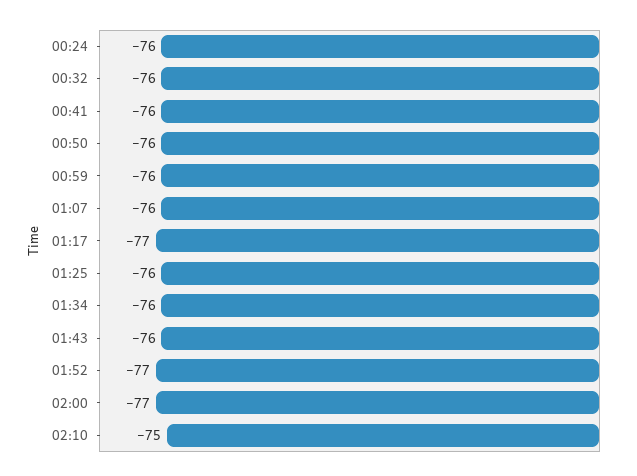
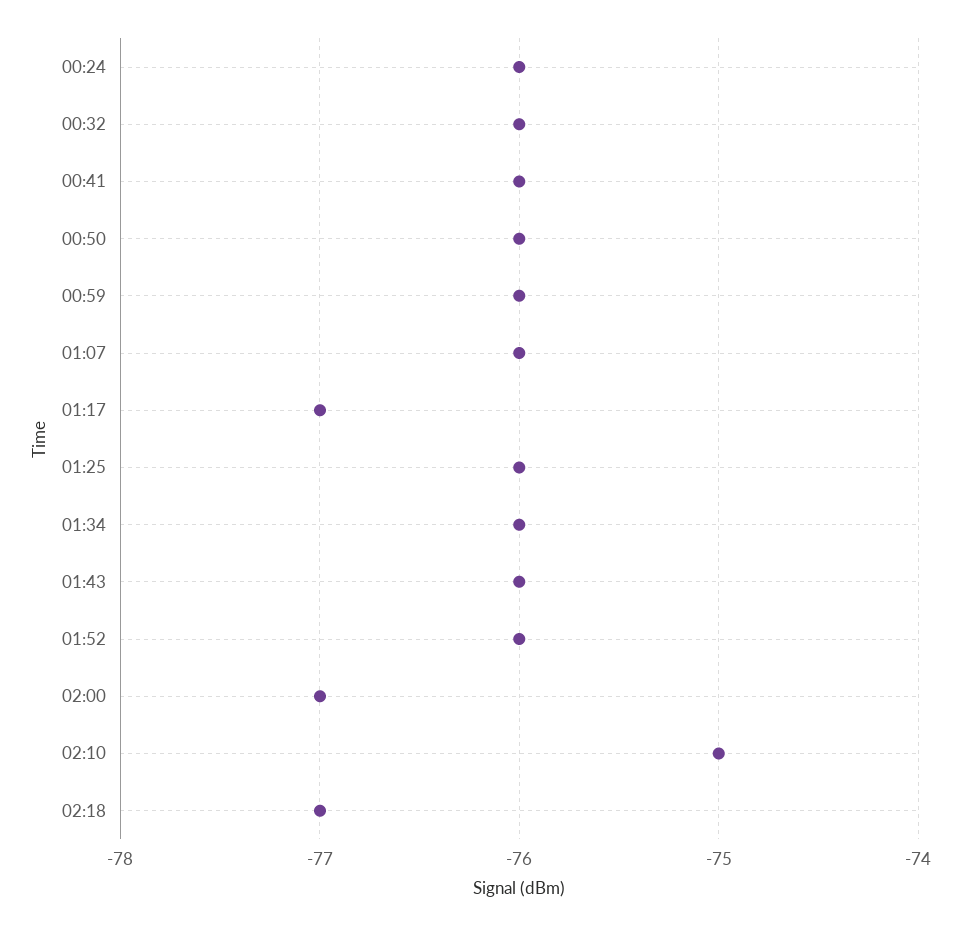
01:52: -77 -> -76
02:18: none -> -77

